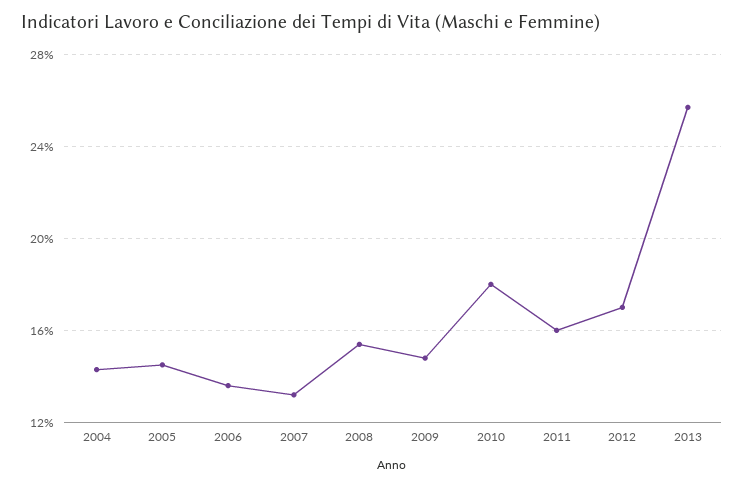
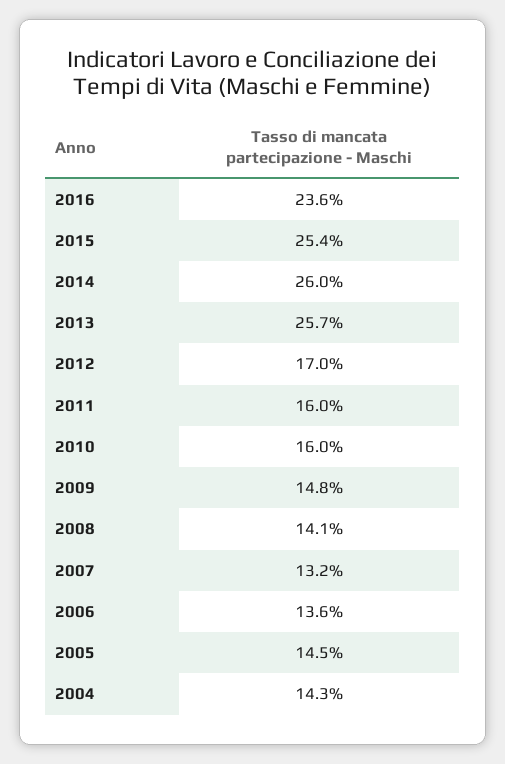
2008: 15.5 -> 14.1
2010: 18 -> 16
2016: none -> 23.6
2015: none -> 25.4
2014: none -> 26

